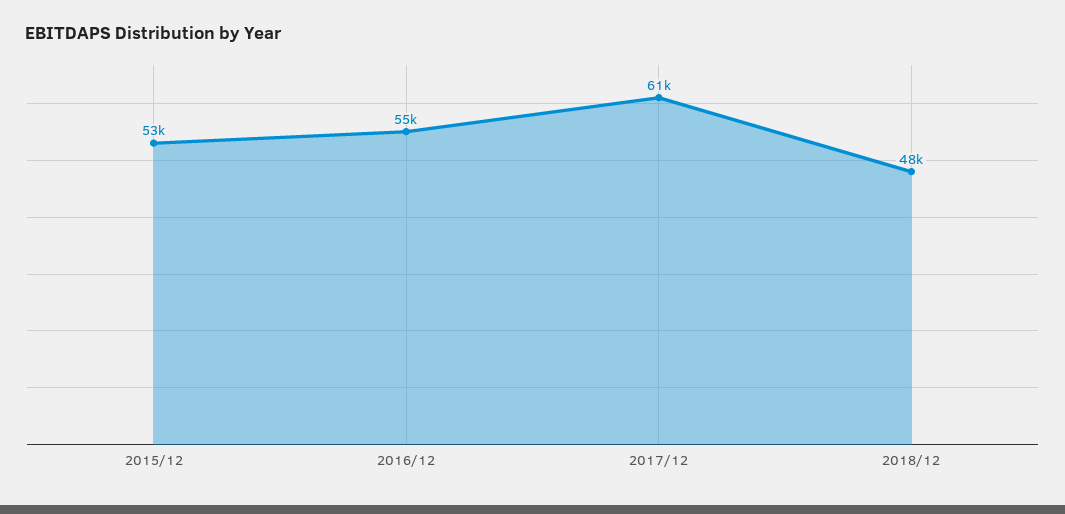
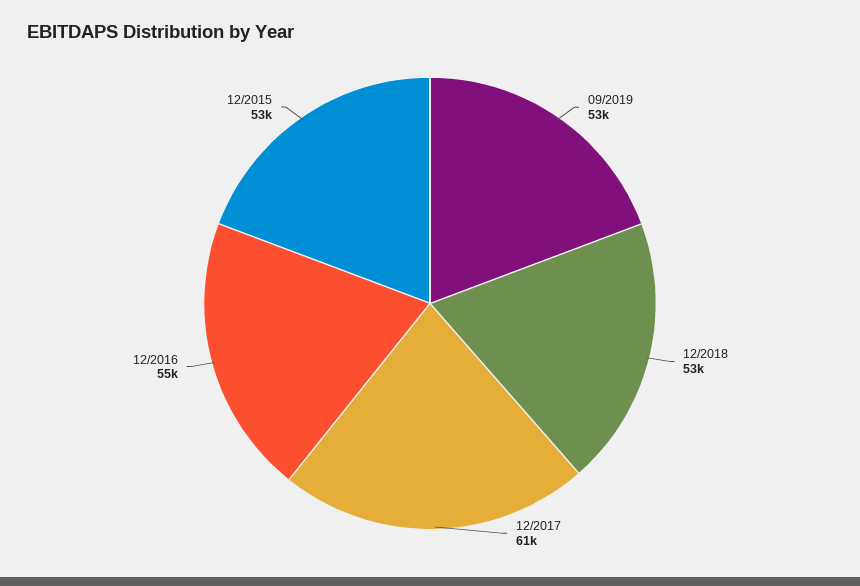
2018/12: 48000 -> 53000
09/2019: none -> 53000

